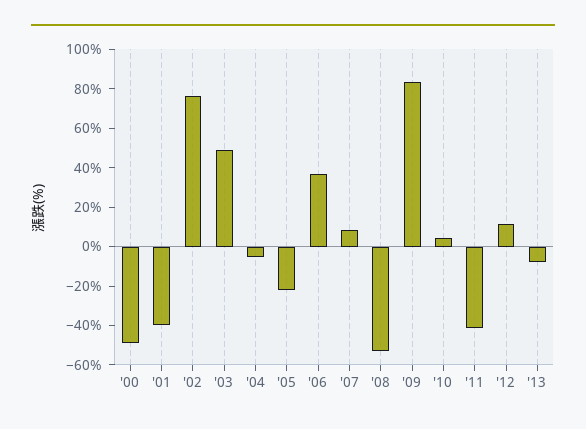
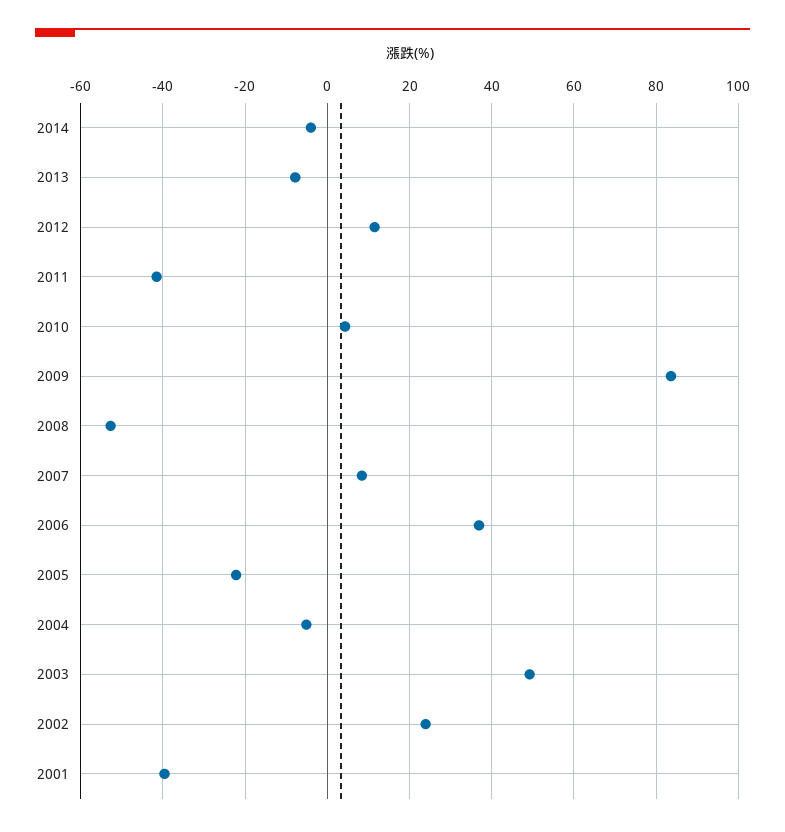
'00: -50 -> none
'02: 75 -> 24
2014: none -> -4

